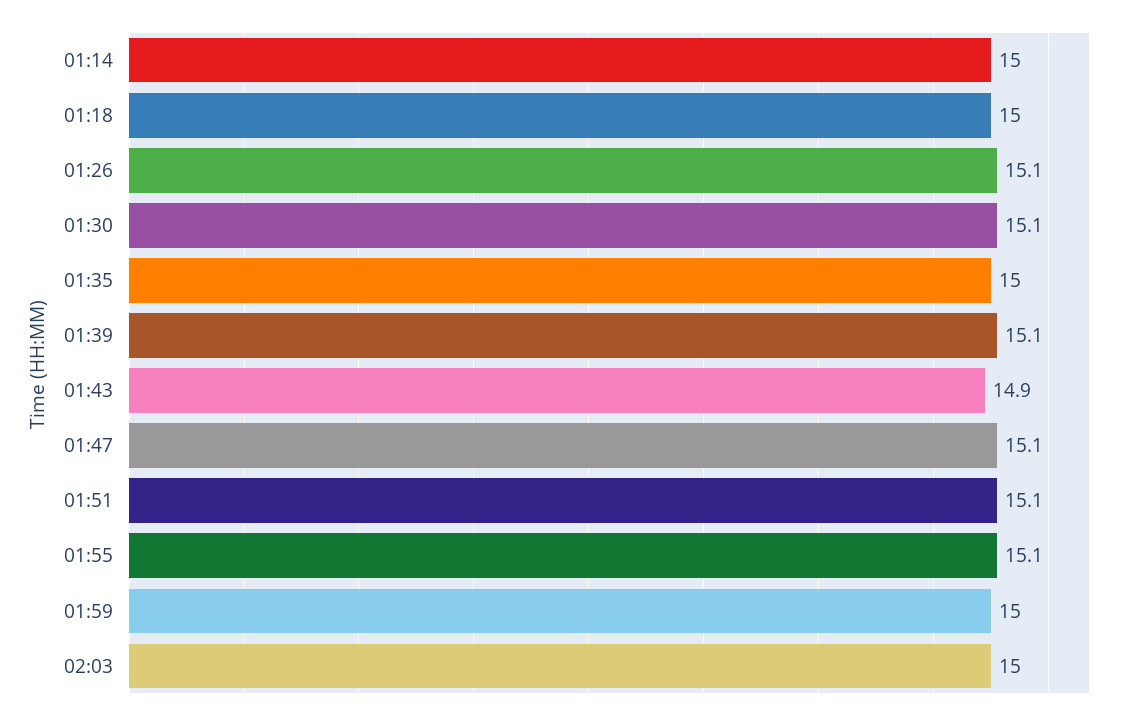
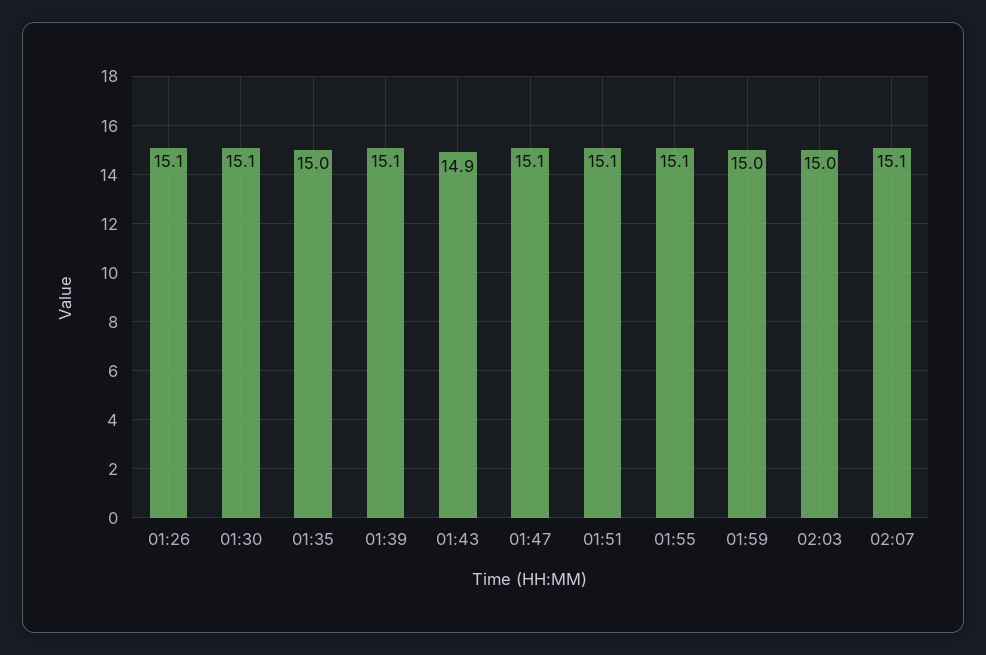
01:14: 15 -> none
01:18: 15 -> none
02:07: none -> 15.1

